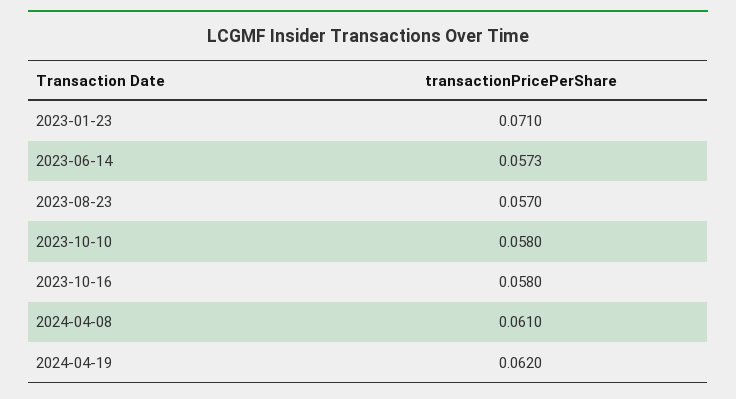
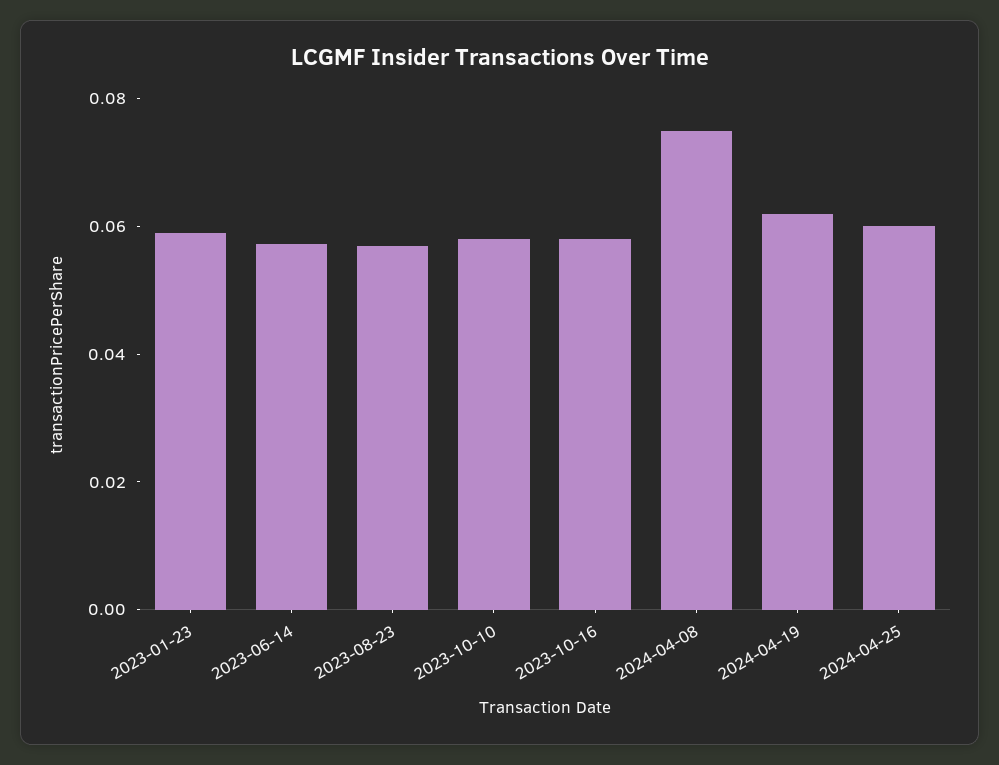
2023-01-23: 0.071 -> 0.06
2024-04-08: 0.061 -> 0.075
2024-04-25: none -> 0.06

